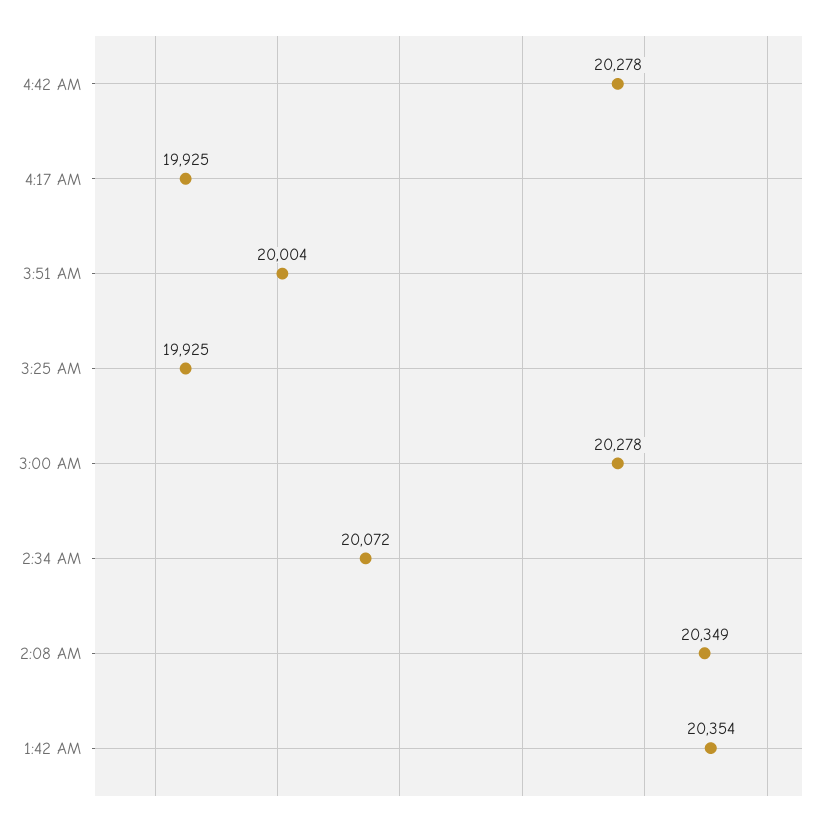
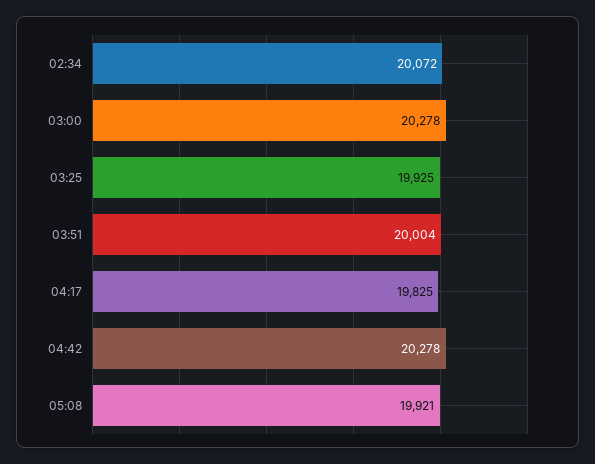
4:17 AM: 19925 -> 19825
2:08 AM: 20349 -> none
1:42 AM: 20354 -> none
05:08: none -> 19921

